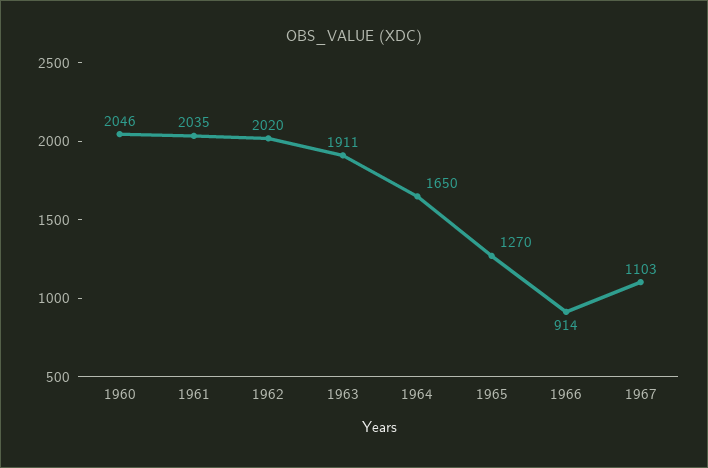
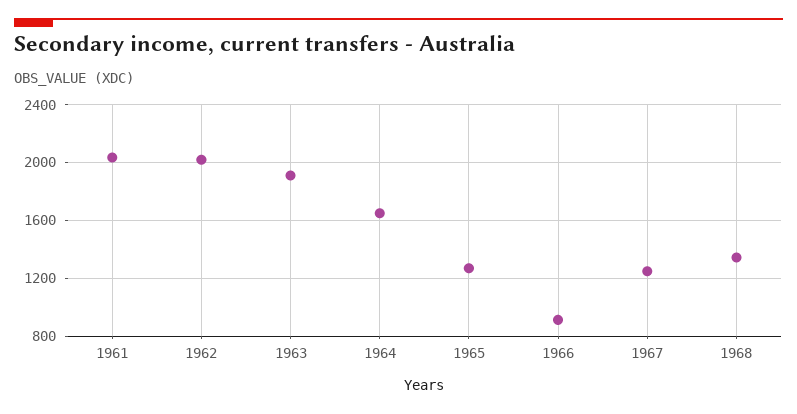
1960: 2046 -> none
1967: 1103 -> 1250
1968: none -> 1350

